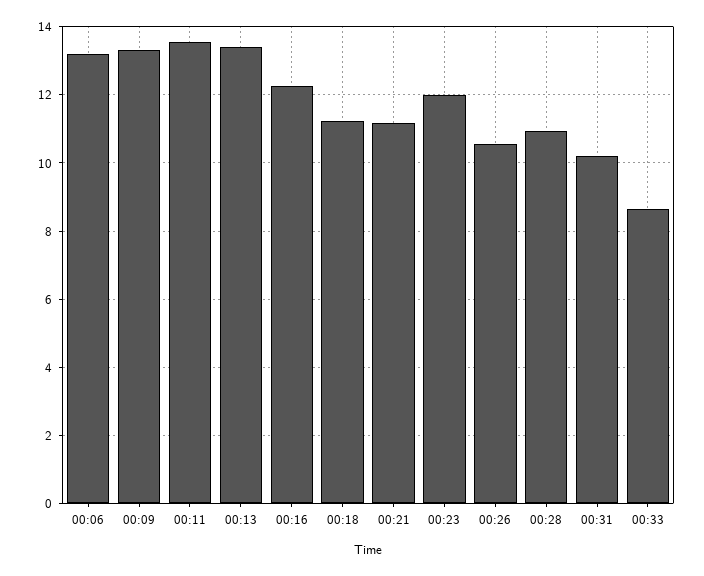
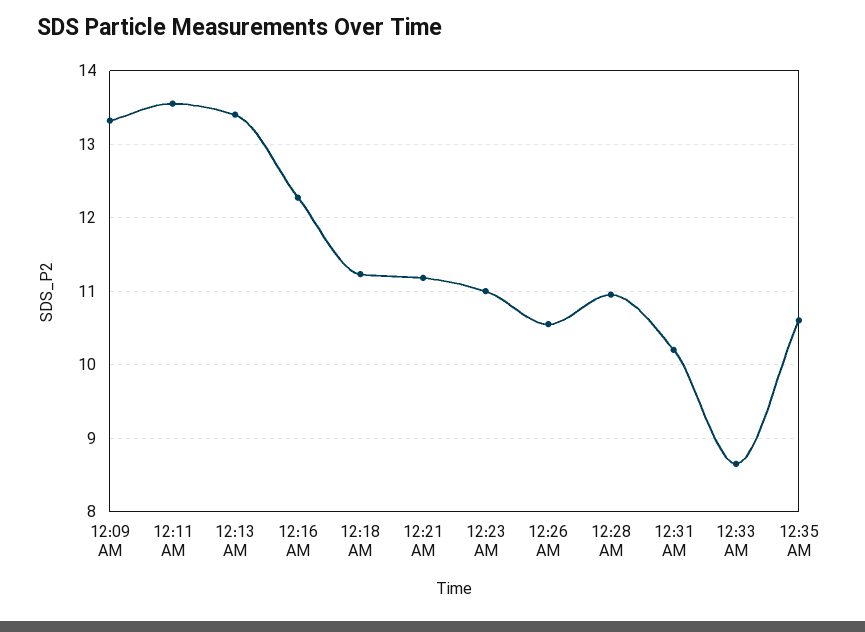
00:06: 13.2 -> none
00:23: 12 -> 11
12:35 AM: none -> 10.6

